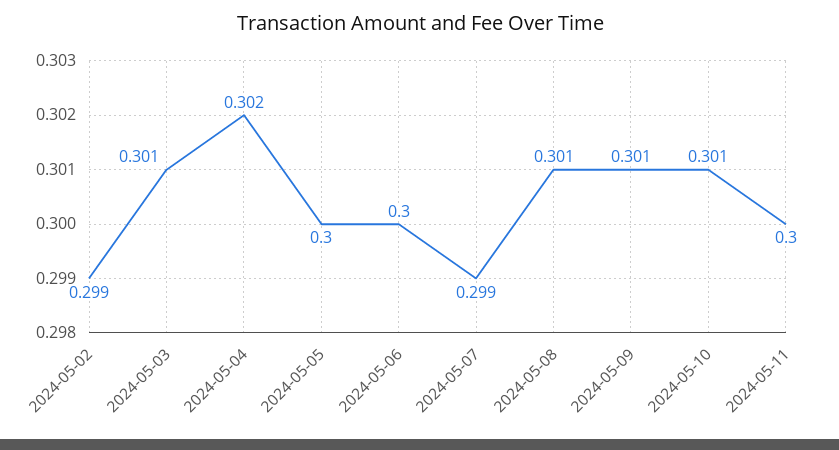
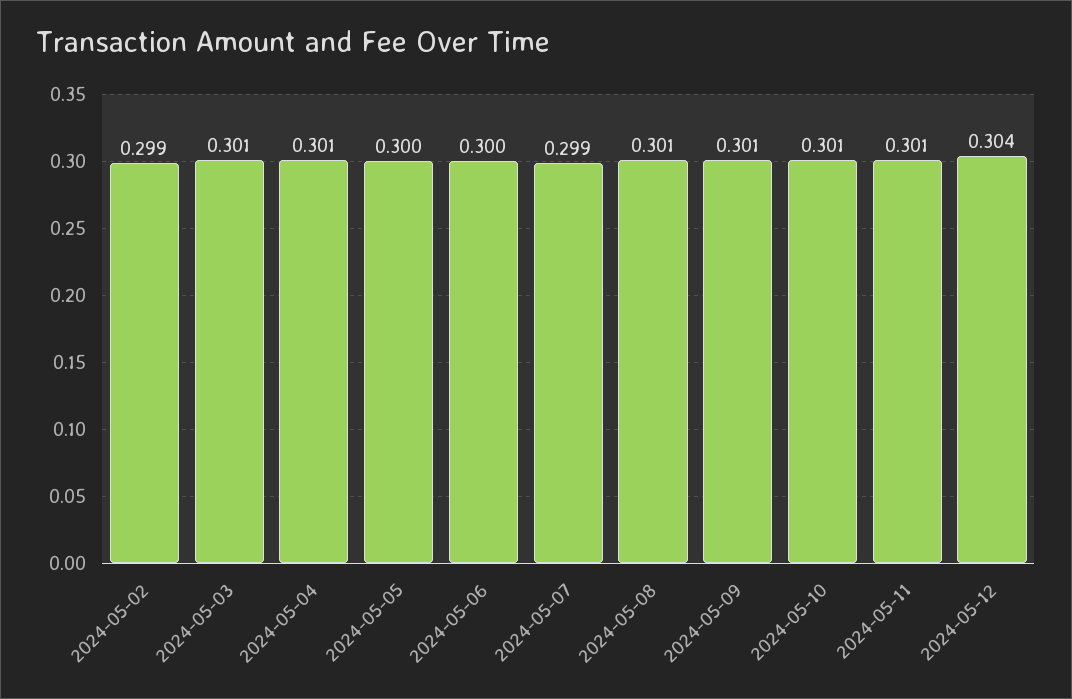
2024-05-04: 0.302 -> 0.301
2024-05-11: 0.3 -> 0.301
2024-05-12: none -> 0.304

